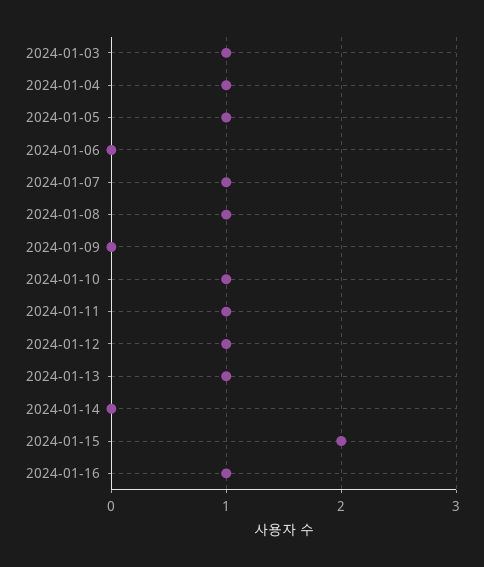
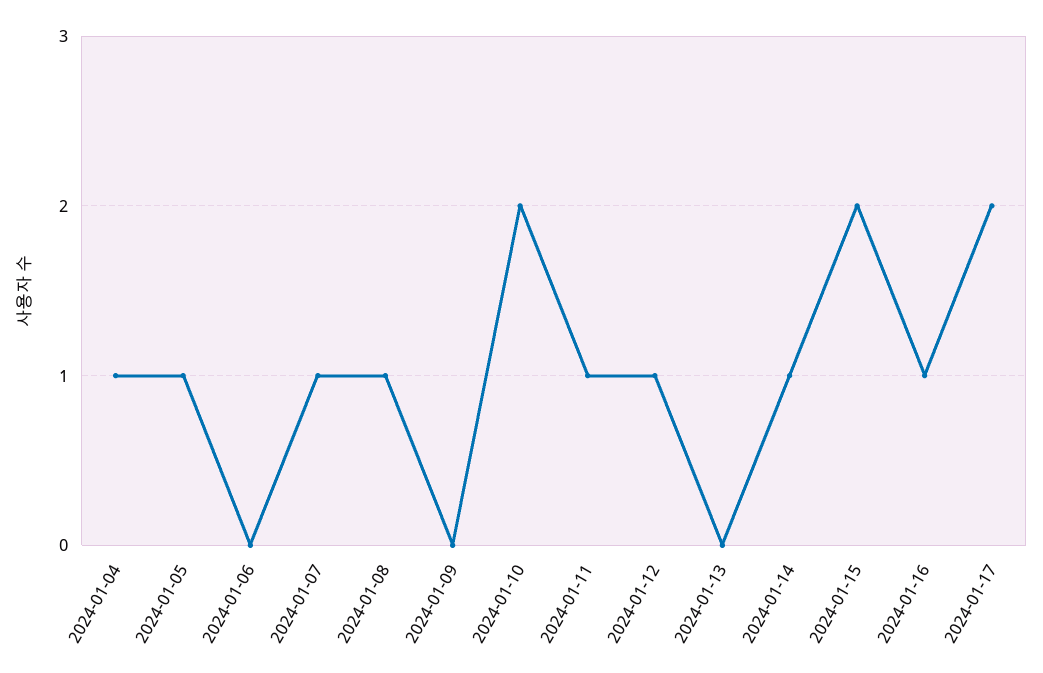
2024-01-03: 1 -> none
2024-01-10: 1 -> 2
2024-01-13: 1 -> 0
2024-01-14: 0 -> 1
2024-01-17: none -> 2

